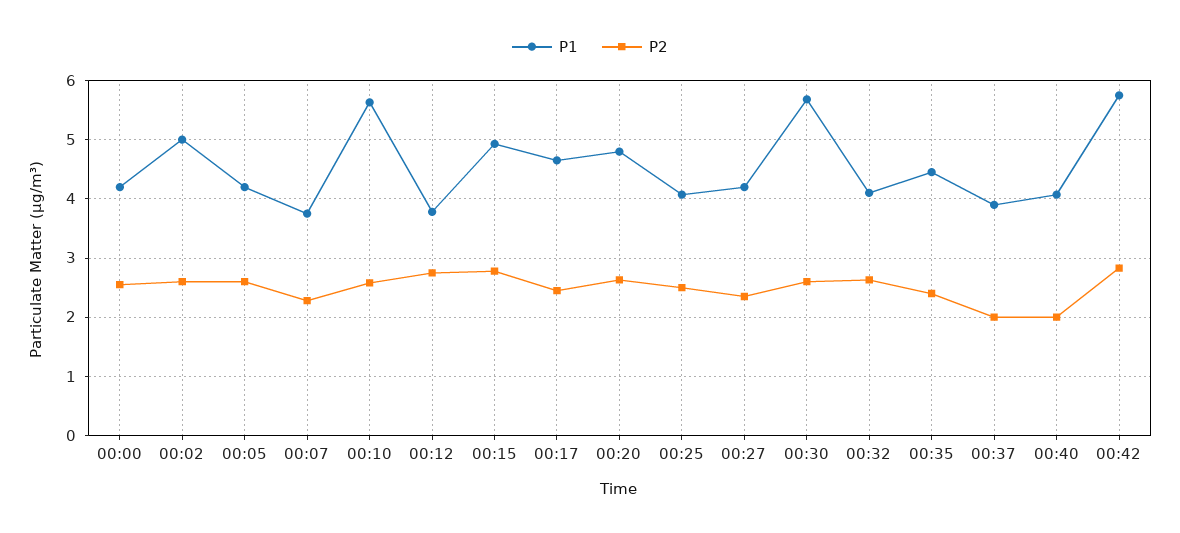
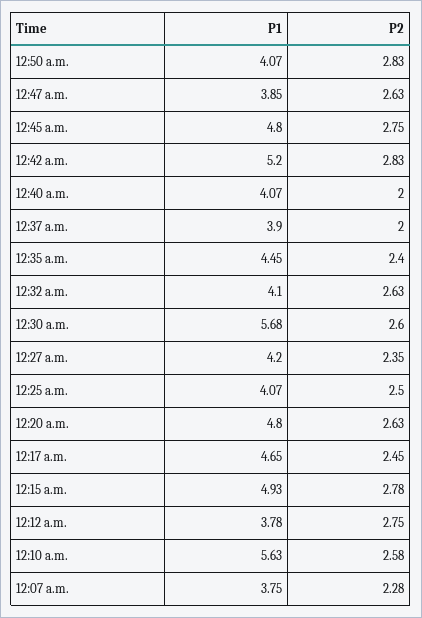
P1, 00:00: 4.2 -> none
P2, 00:00: 2.6 -> none
P1, 00:02: 5 -> none
P2, 00:02: 2.6 -> none
P1, 00:05: 4.2 -> none
P2, 00:05: 2.6 -> none
P1, 00:42: 5.8 -> 5.2
P1, 12:50 a.m.: none -> 4.07
P2, 12:50 a.m.: none -> 2.83
P1, 12:47 a.m.: none -> 3.85
P2, 12:47 a.m.: none -> 2.63
P1, 12:45 a.m.: none -> 4.8
P2, 12:45 a.m.: none -> 2.75

